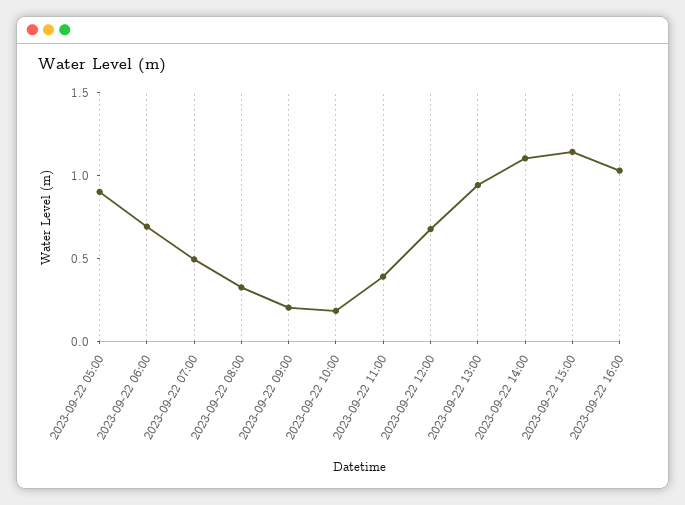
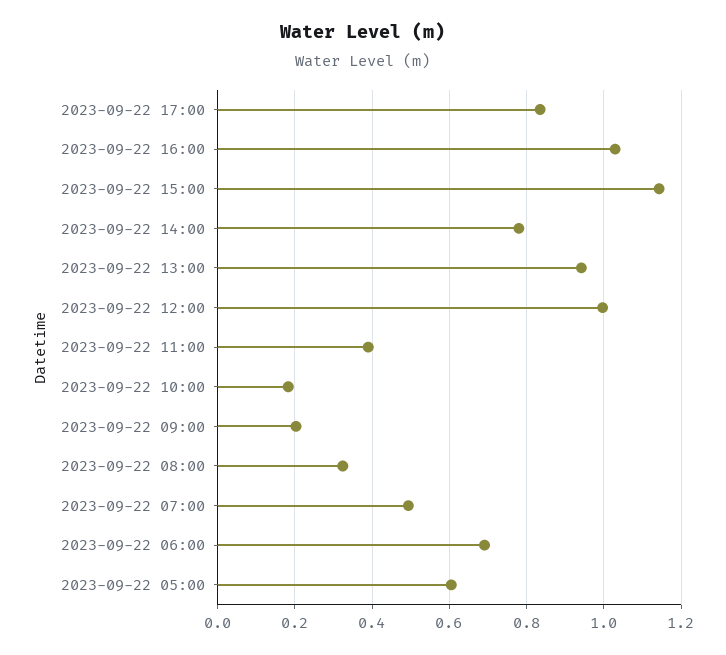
2023-09-22 05:00: 0.9 -> 0.6
2023-09-22 12:00: 0.7 -> 1
2023-09-22 14:00: 1.1 -> 0.78
2023-09-22 17:00: none -> 0.84

